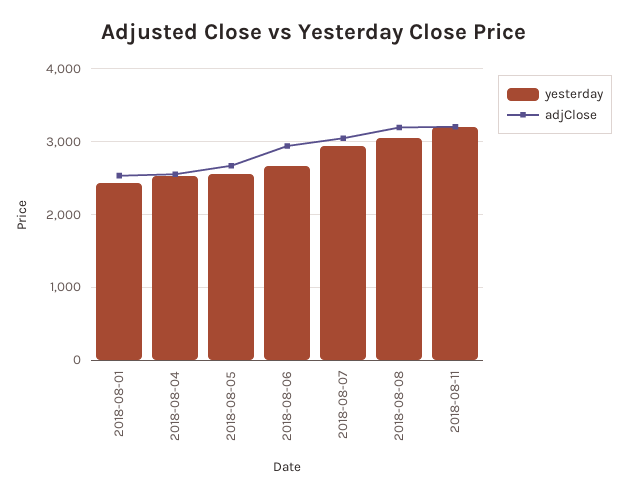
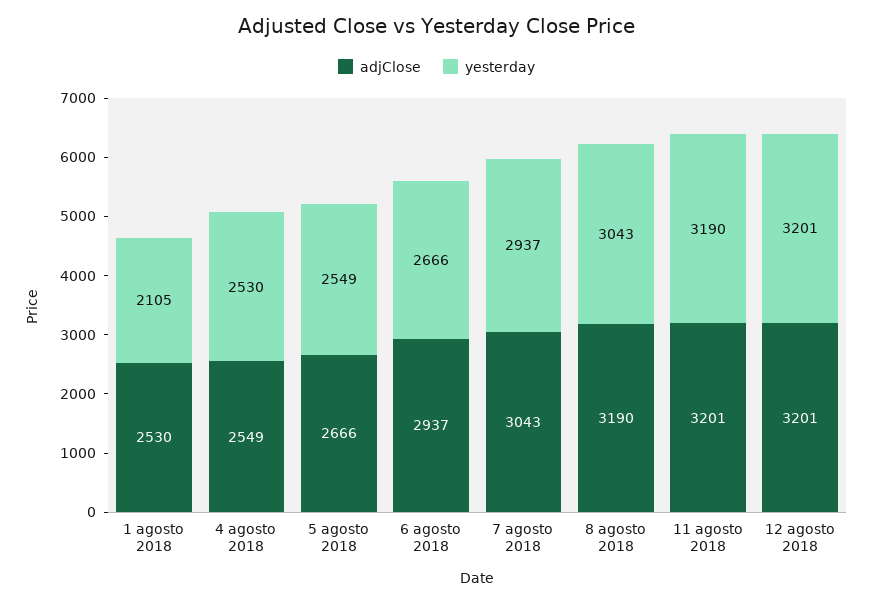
yesterday, 2018-08-01: 2400 -> 2105
adjClose, 12 agosto 2018: none -> 3201
yesterday, 12 agosto 2018: none -> 3201

